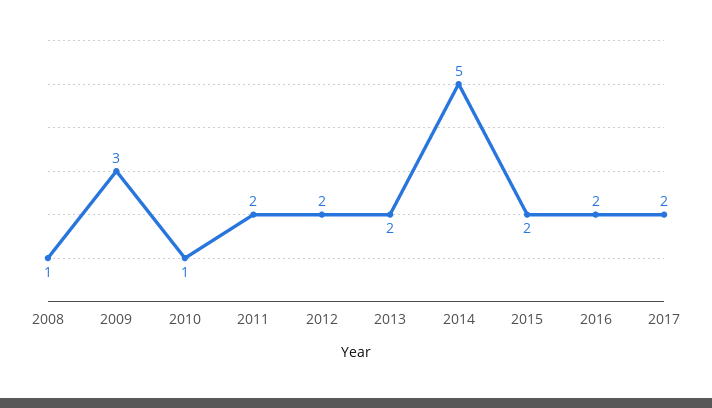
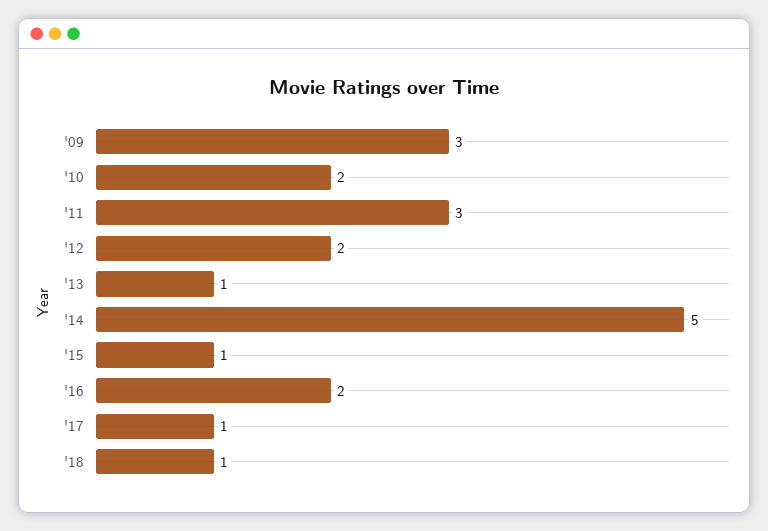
2008: 1 -> none
2010: 1 -> 2
2011: 2 -> 3
2013: 2 -> 1
2015: 2 -> 1
2017: 2 -> 1
'18: none -> 1

